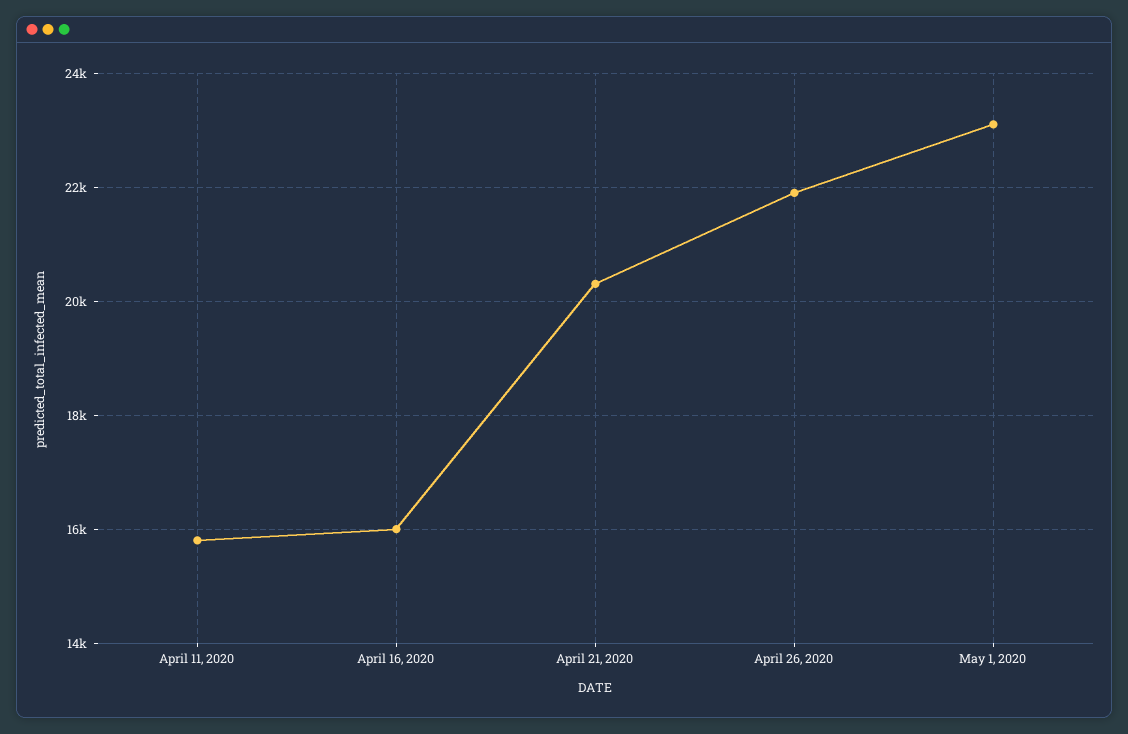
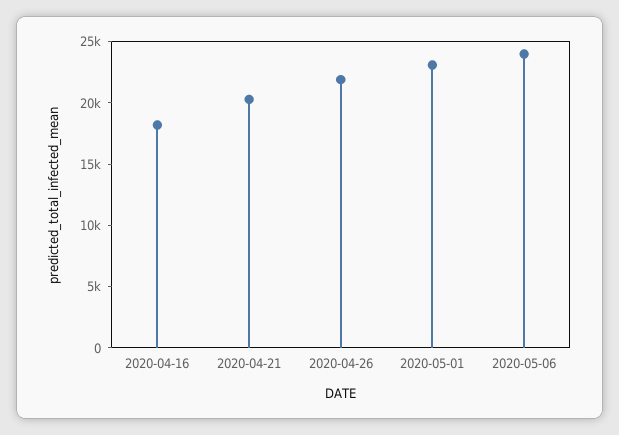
April 11, 2020: 15800 -> none
April 16, 2020: 16000 -> 18000
2020-05-06: none -> 24000

